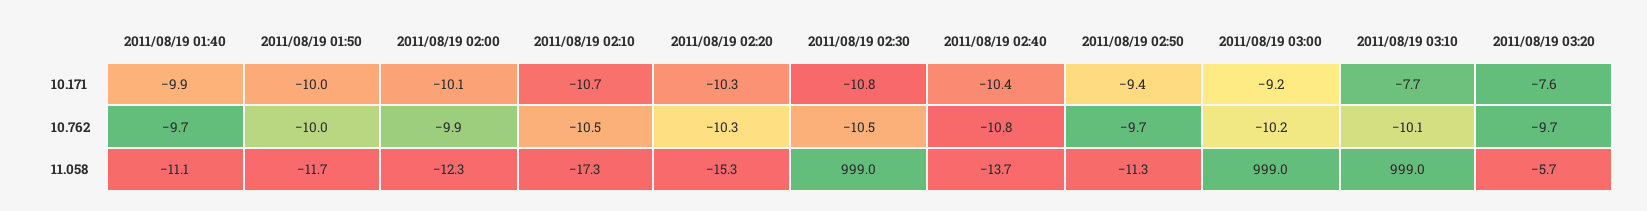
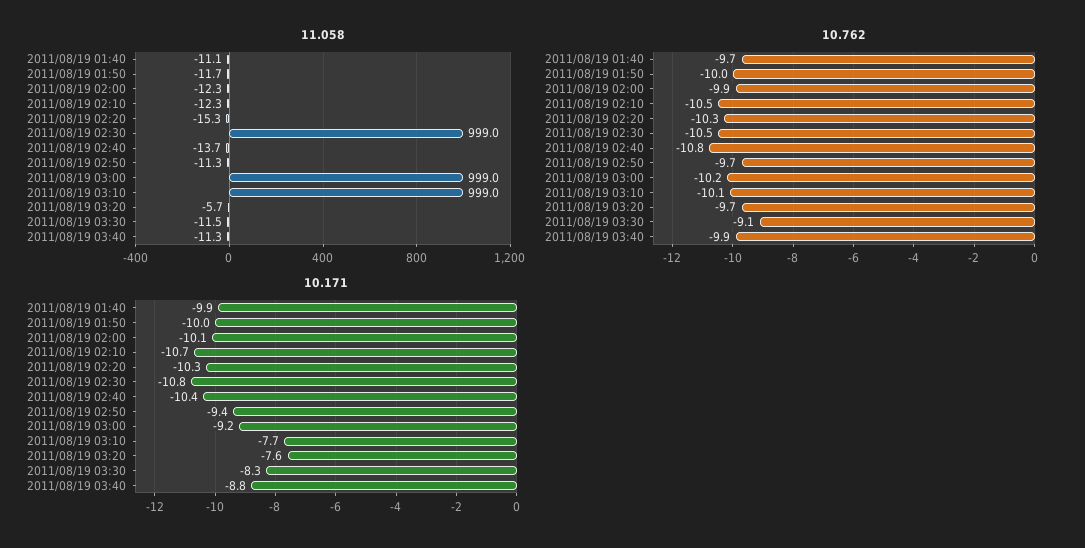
11.058, 2011/08/19 02:10: -17.3 -> -12.3
11.058, 2011/08/19 03:30: none -> -11.5
11.058, 2011/08/19 03:40: none -> -11.3
10.762, 2011/08/19 03:30: none -> -9.1
10.762, 2011/08/19 03:40: none -> -9.9
10.171, 2011/08/19 03:30: none -> -8.3
10.171, 2011/08/19 03:40: none -> -8.8

